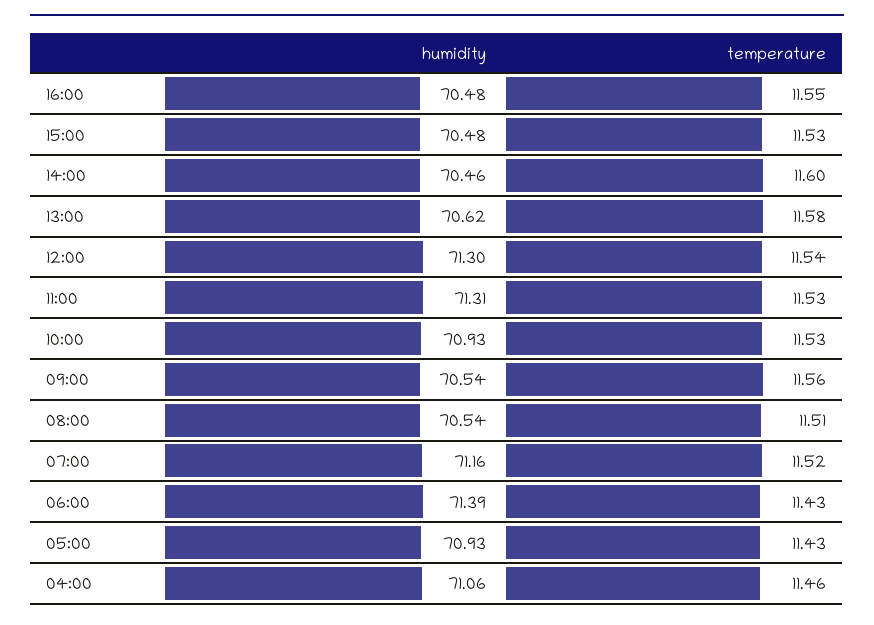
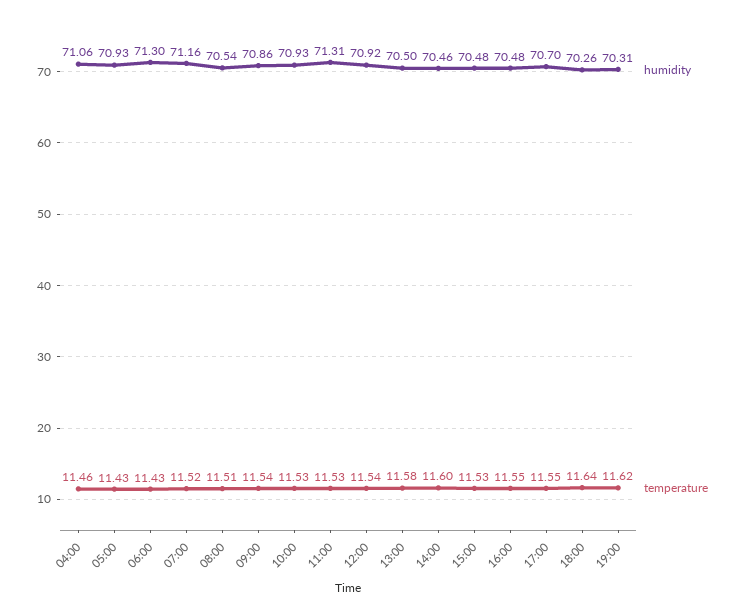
humidity, 13:00: 70.62 -> 70.5
humidity, 12:00: 71.3 -> 70.92
humidity, 09:00: 70.54 -> 70.86
temperature, 09:00: 11.56 -> 11.54
humidity, 06:00: 71.39 -> 71.3
humidity, 17:00: none -> 70.7
temperature, 17:00: none -> 11.55
humidity, 18:00: none -> 70.26
temperature, 18:00: none -> 11.64
humidity, 19:00: none -> 70.31
temperature, 19:00: none -> 11.62

